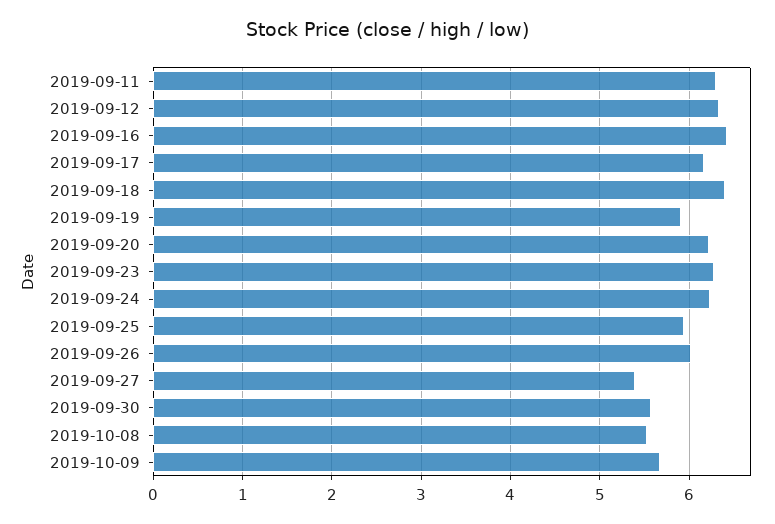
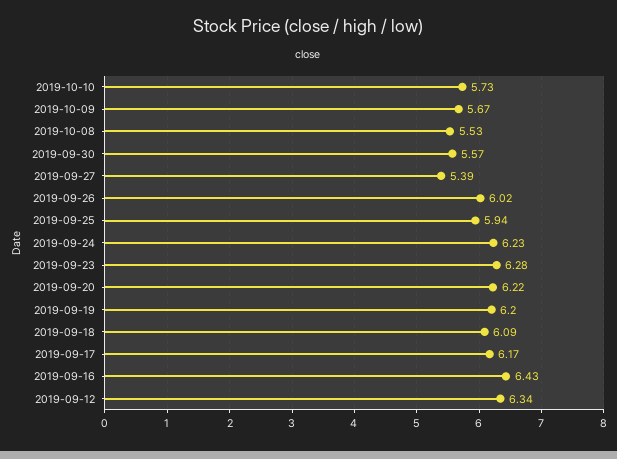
2019-09-11: 6.3 -> none
2019-09-18: 6.4 -> 6.09
2019-09-19: 5.9 -> 6.2
2019-10-10: none -> 5.73

